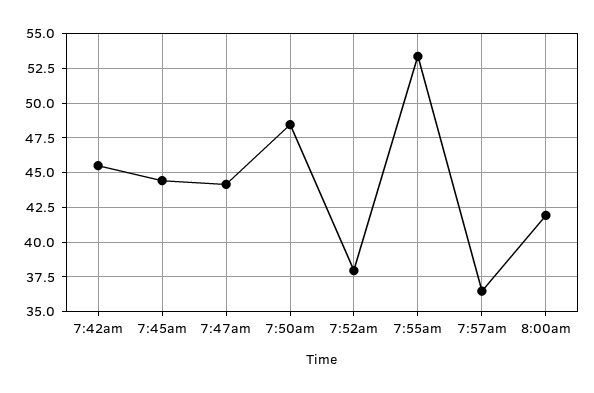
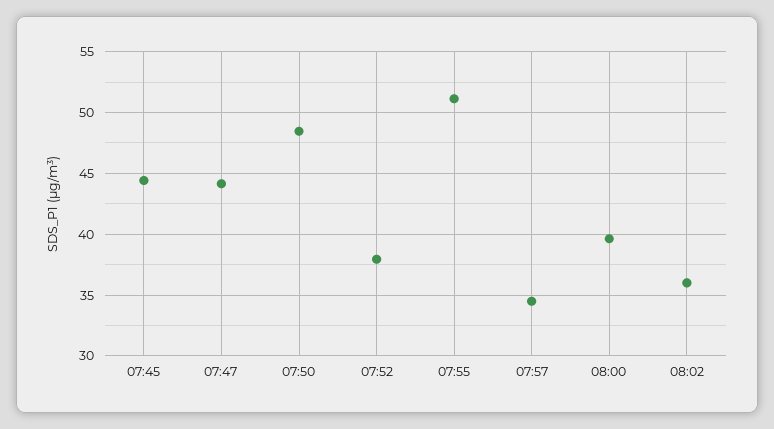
7:42am: 45.5 -> none
7:55am: 53.5 -> 51
7:57am: 36.5 -> 34.5
8:00am: 42 -> 39.5
08:02: none -> 36

